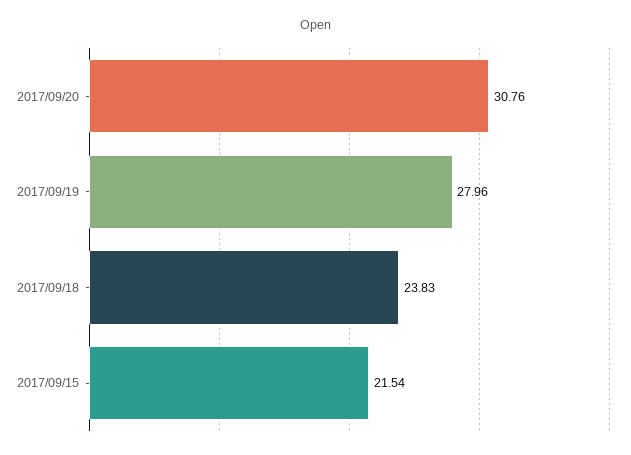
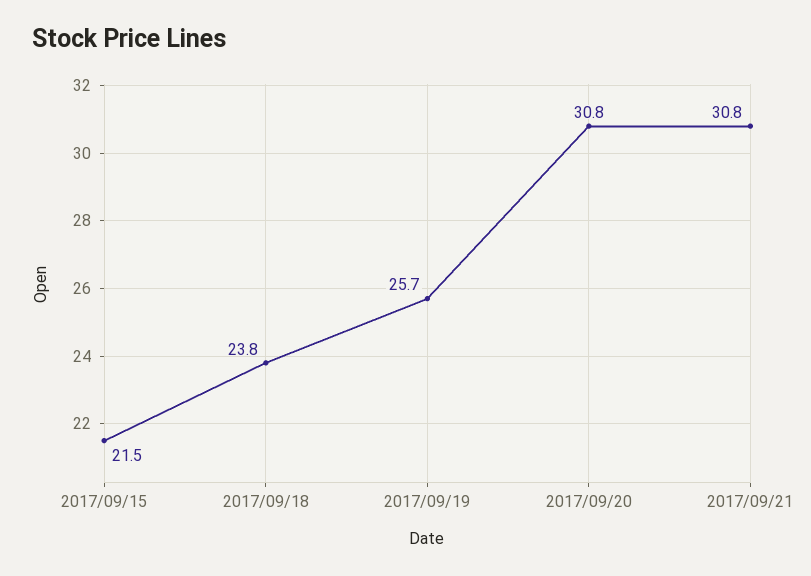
2017/09/19: 27.96 -> 25.7
2017/09/21: none -> 30.8

